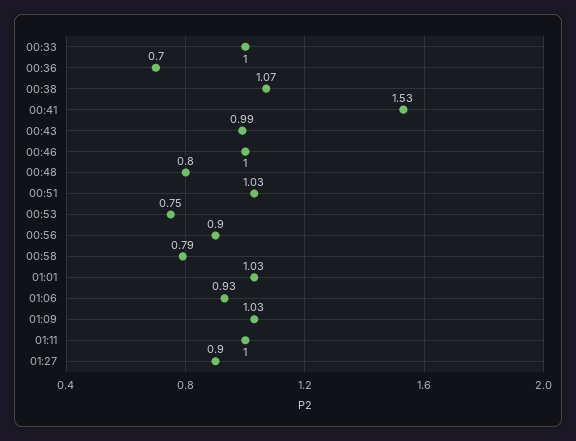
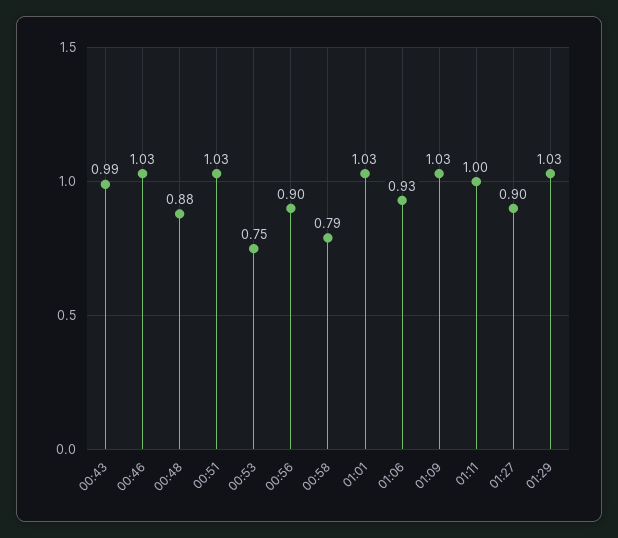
00:33: 1 -> none
00:36: 0.7 -> none
00:38: 1.07 -> none
00:41: 1.53 -> none
00:46: 1 -> 1.03
00:48: 0.8 -> 0.88
01:29: none -> 1.03

